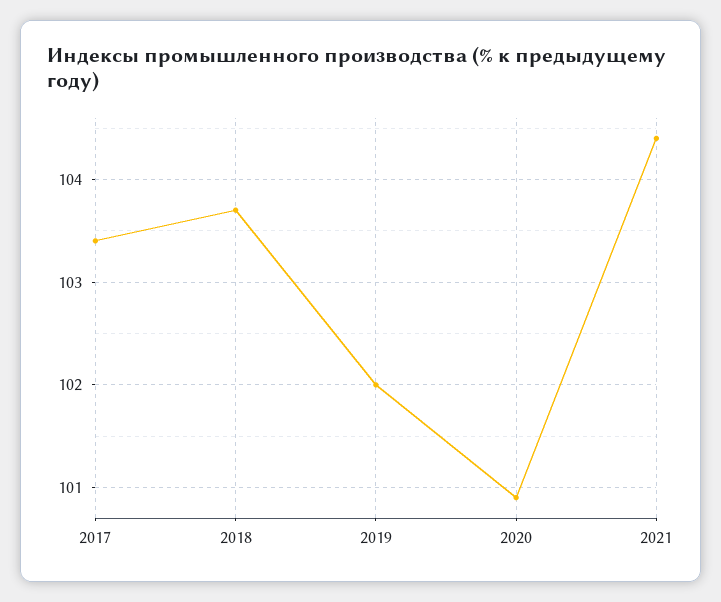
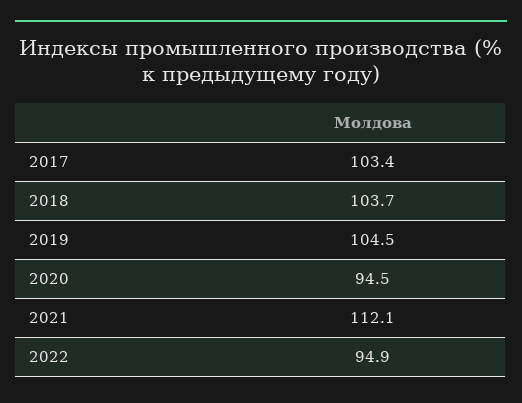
2019: 102 -> 104.5
2020: 100.9 -> 94.5
2021: 104.4 -> 112.1
2022: none -> 94.9

